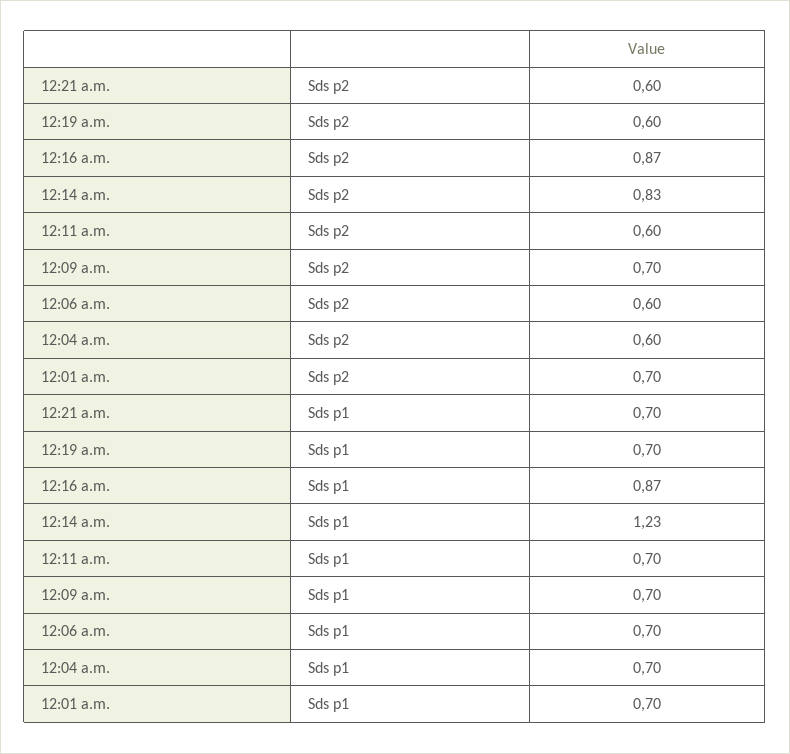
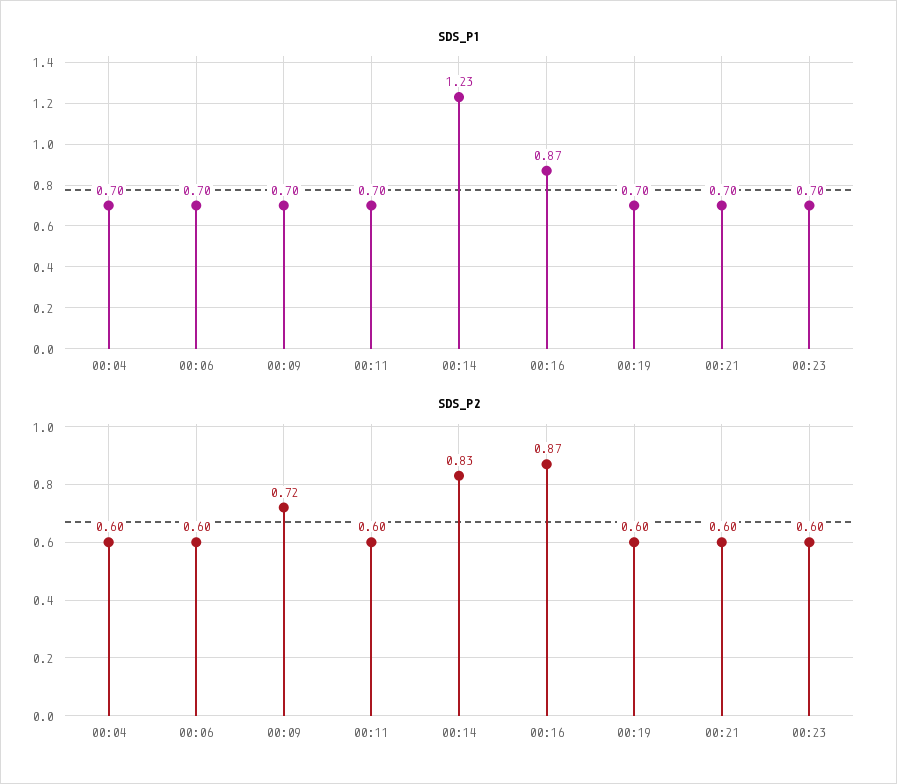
Sds p2, 12:09 a.m.: 0.7 -> 0.72
Sds p2, 12:01 a.m.: 0.7 -> none
Sds p1, 12:01 a.m.: 0.7 -> none
Sds p1, 00:23: none -> 0.7
Sds p2, 00:23: none -> 0.6

